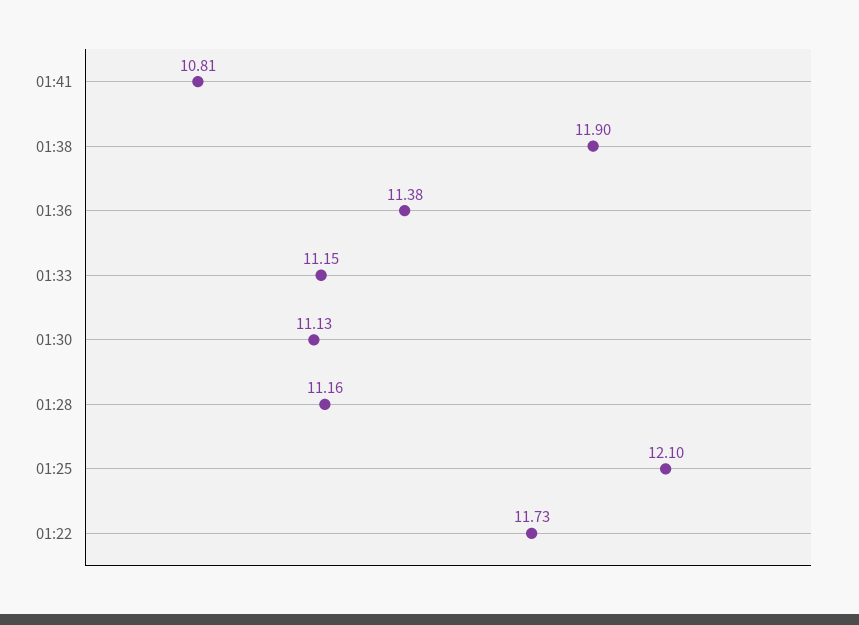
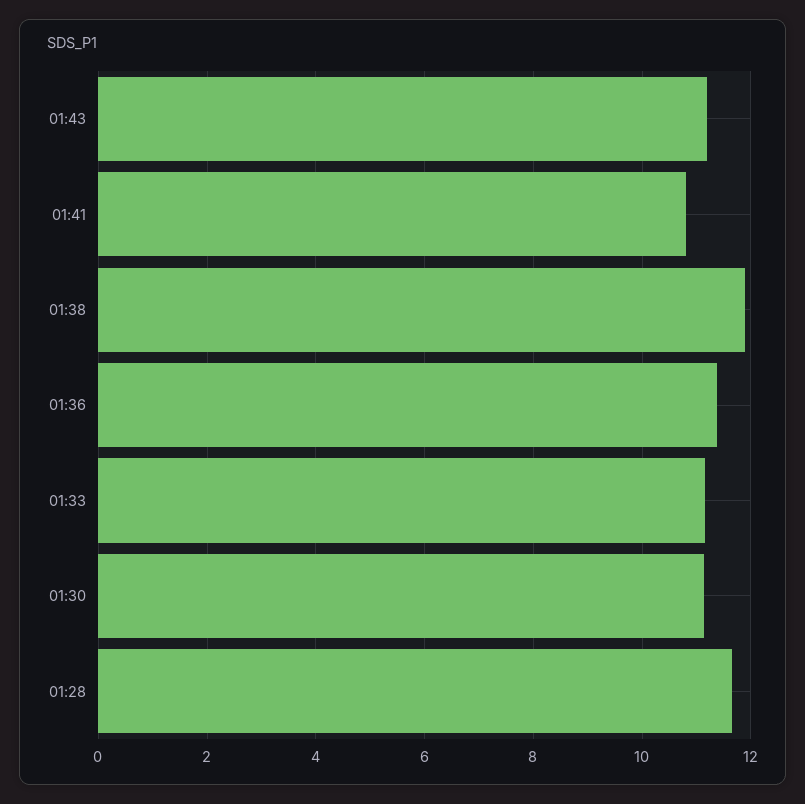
01:28: 11.16 -> 11.6
01:25: 12.1 -> none
01:22: 11.73 -> none
01:43: none -> 11.2

